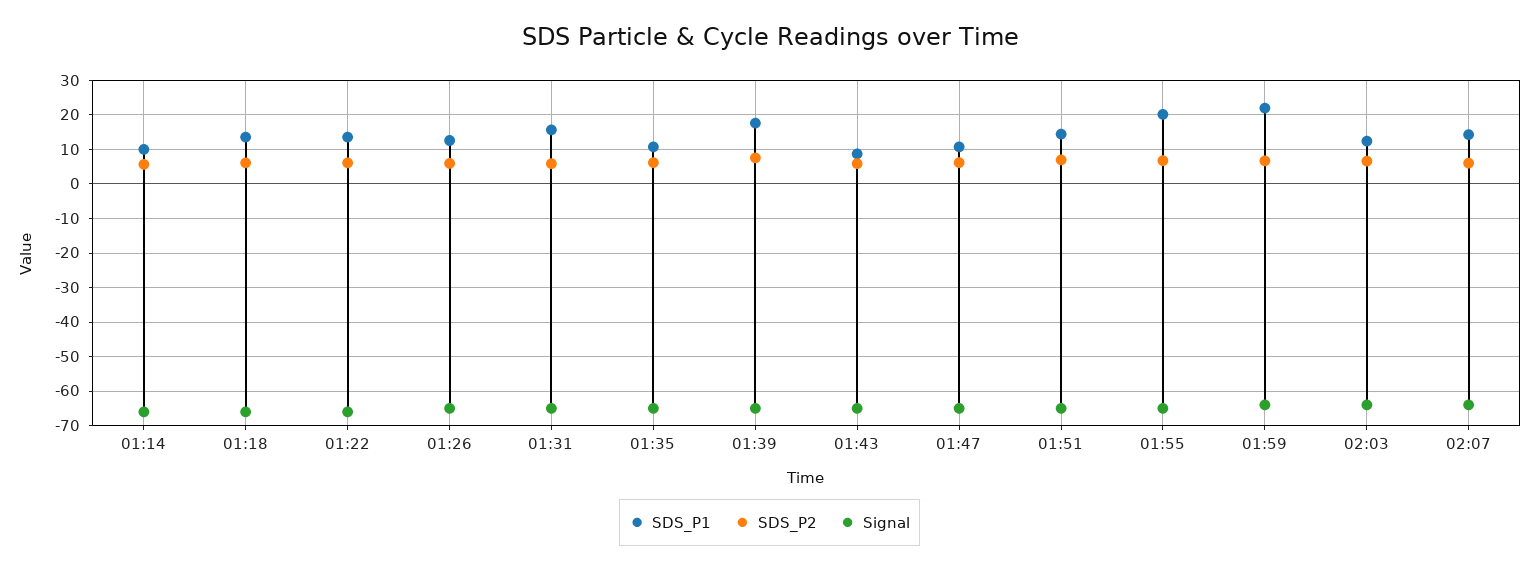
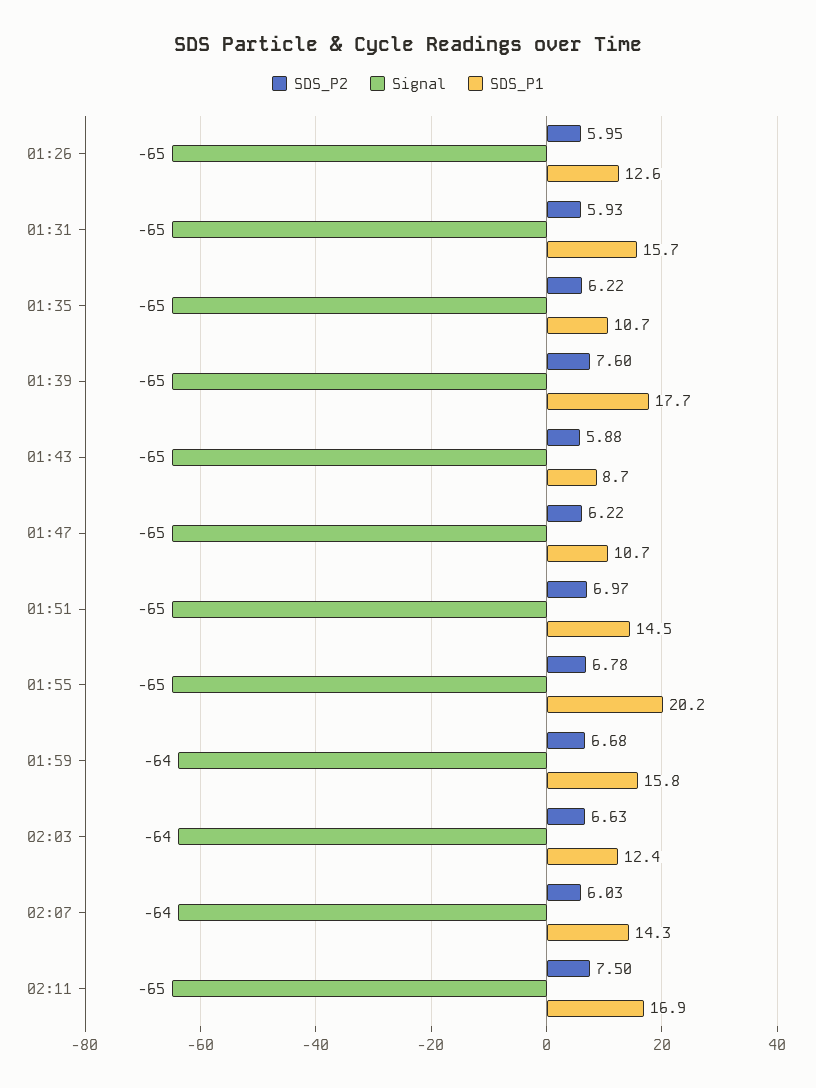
SDS_P1, 01:14: 10 -> none
SDS_P2, 01:14: 6 -> none
Signal, 01:14: -66 -> none
SDS_P1, 01:18: 14 -> none
SDS_P2, 01:18: 6 -> none
Signal, 01:18: -66 -> none
SDS_P1, 01:22: 14 -> none
SDS_P2, 01:22: 6 -> none
Signal, 01:22: -66 -> none
SDS_P1, 01:59: 22 -> 15.8
SDS_P2, 02:11: none -> 7.5
Signal, 02:11: none -> -65
SDS_P1, 02:11: none -> 16.9

